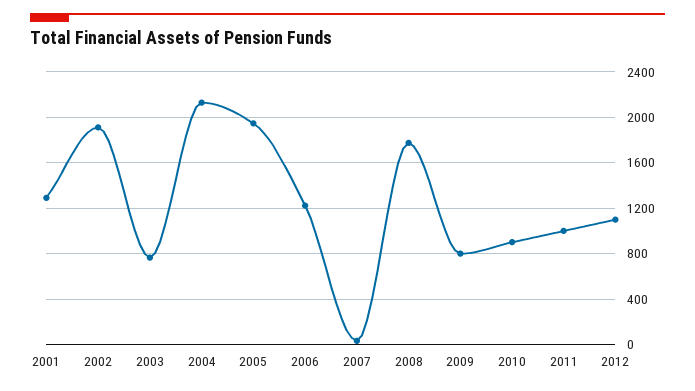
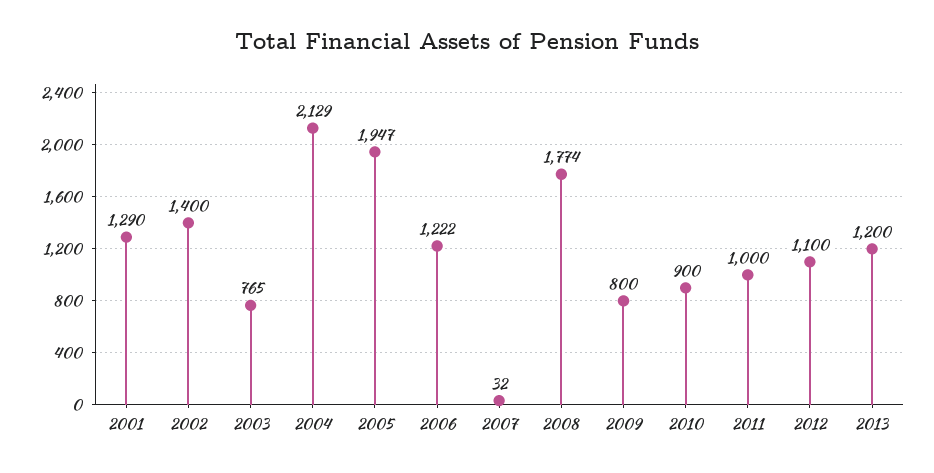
2002: 1900 -> 1400
2013: none -> 1200

